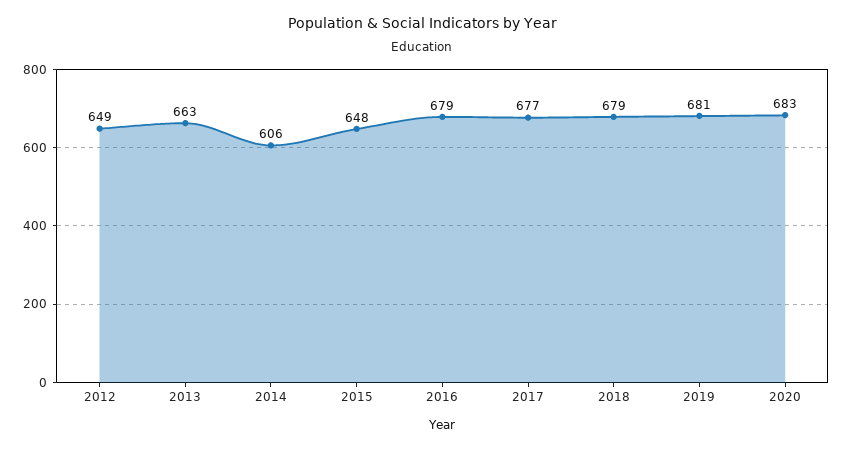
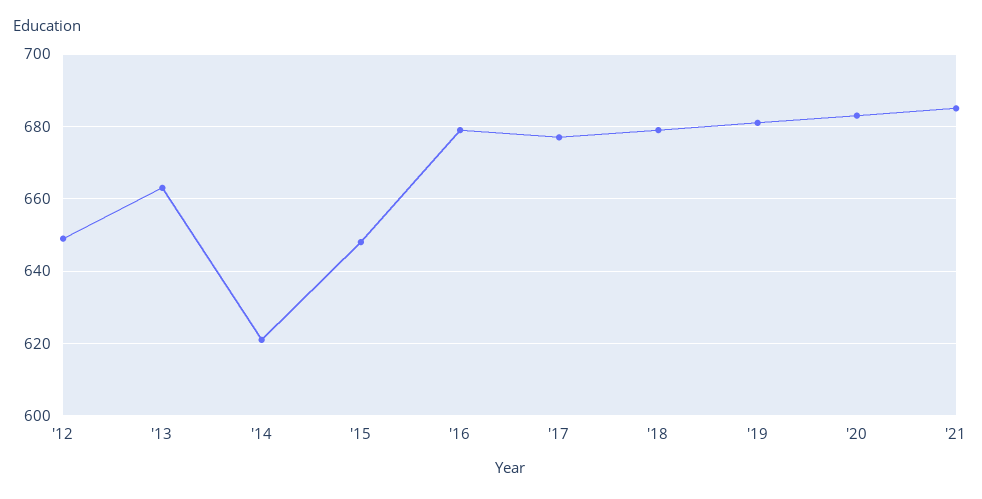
2014: 606 -> 620
'21: none -> 685

